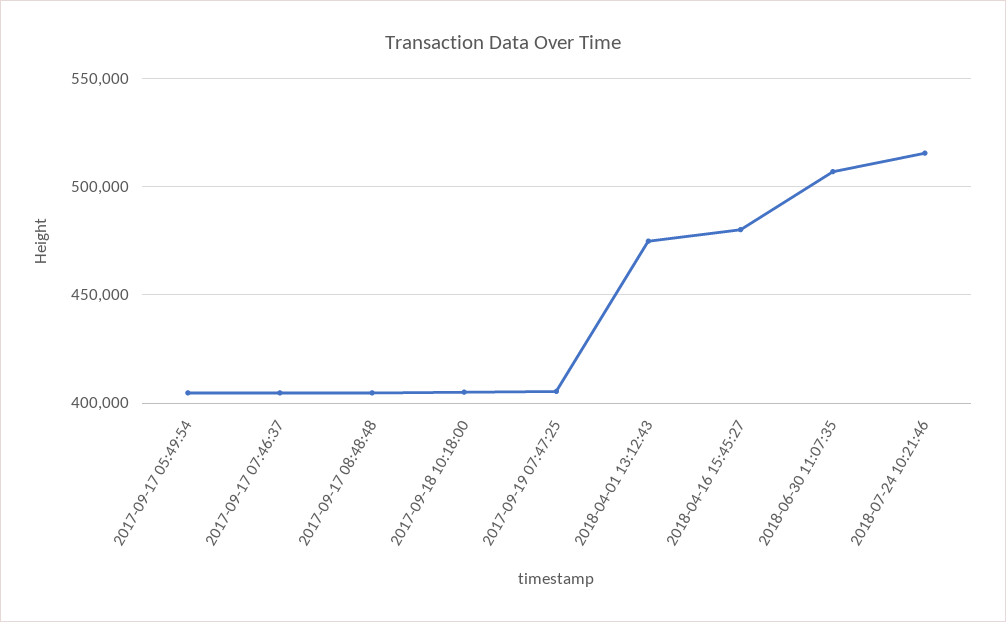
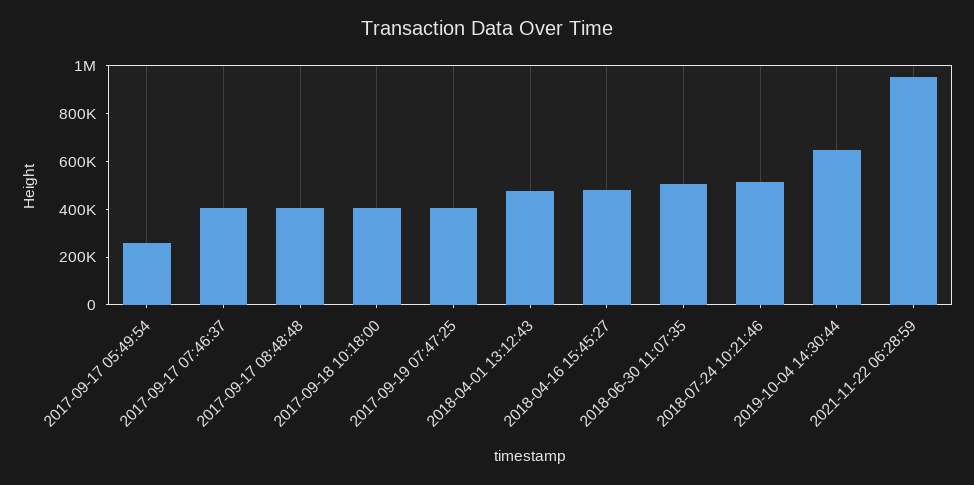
2017-09-17 05:49:54: 405000 -> 250000
2019-10-04 14:30:44: none -> 650000
2021-11-22 06:28:59: none -> 950000

